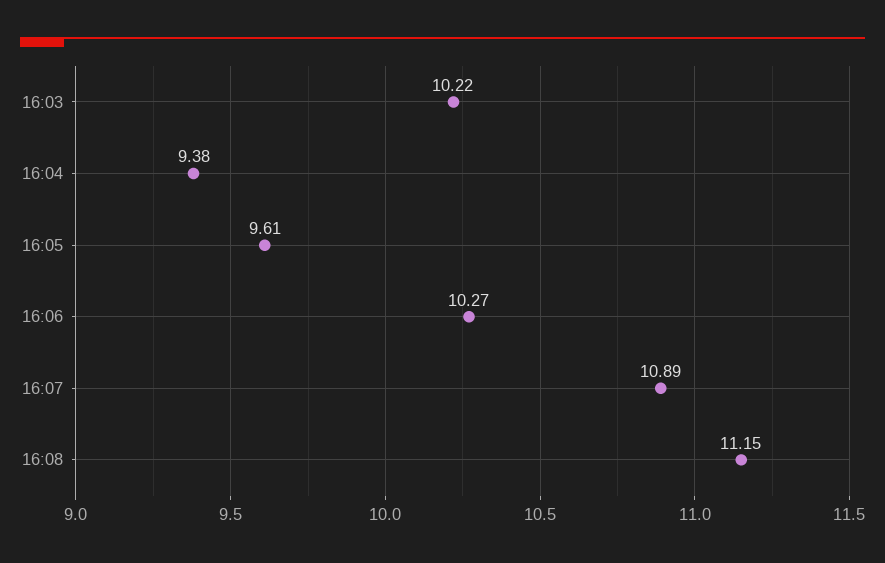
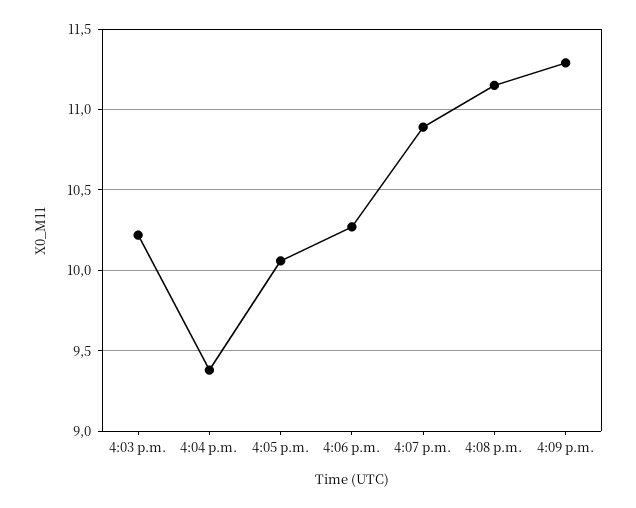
16:05: 9.61 -> 10.05
4:09 p.m.: none -> 11.3

